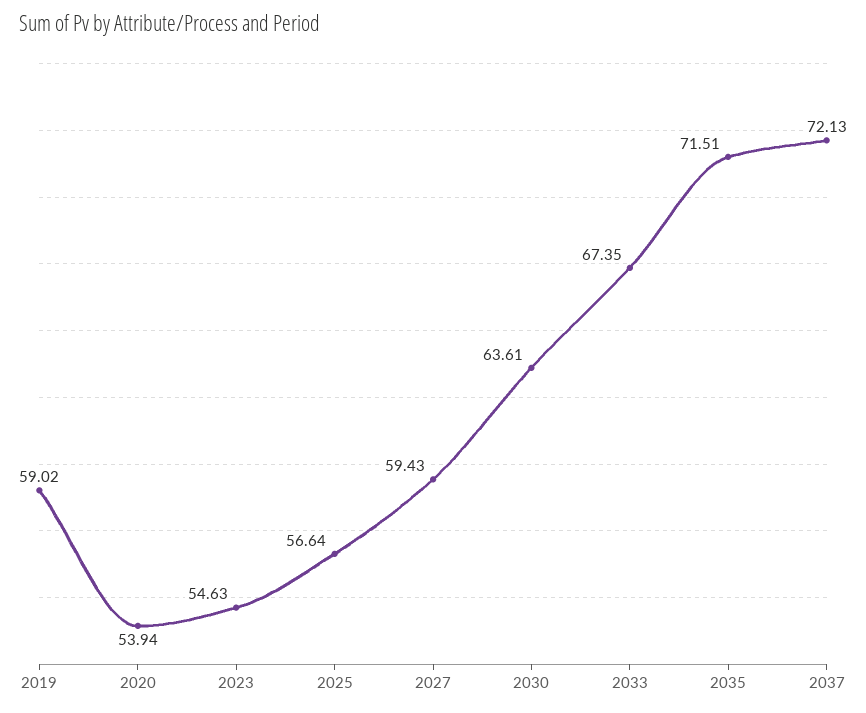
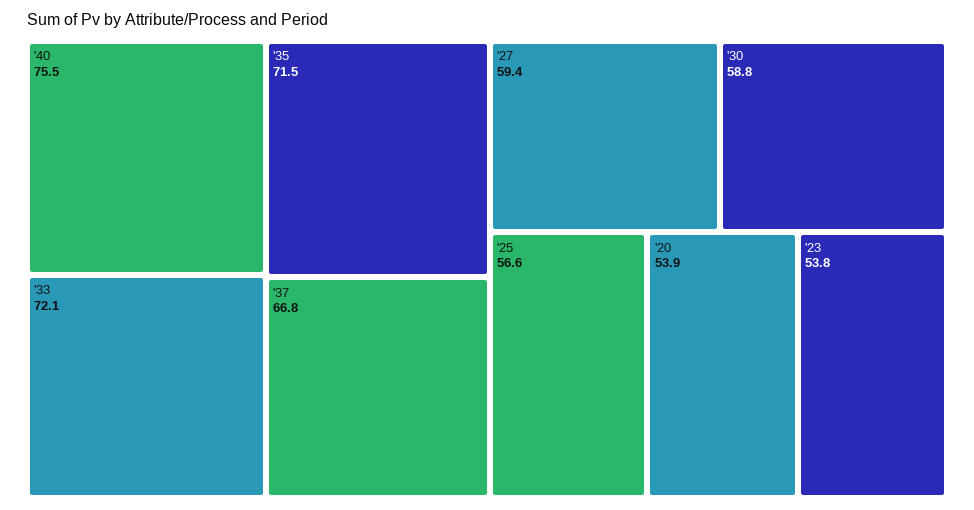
2019: 59.02 -> none
2023: 54.63 -> 53.8
2030: 63.61 -> 58.8
2033: 67.35 -> 72.1
2037: 72.13 -> 66.8
'40: none -> 75.5

